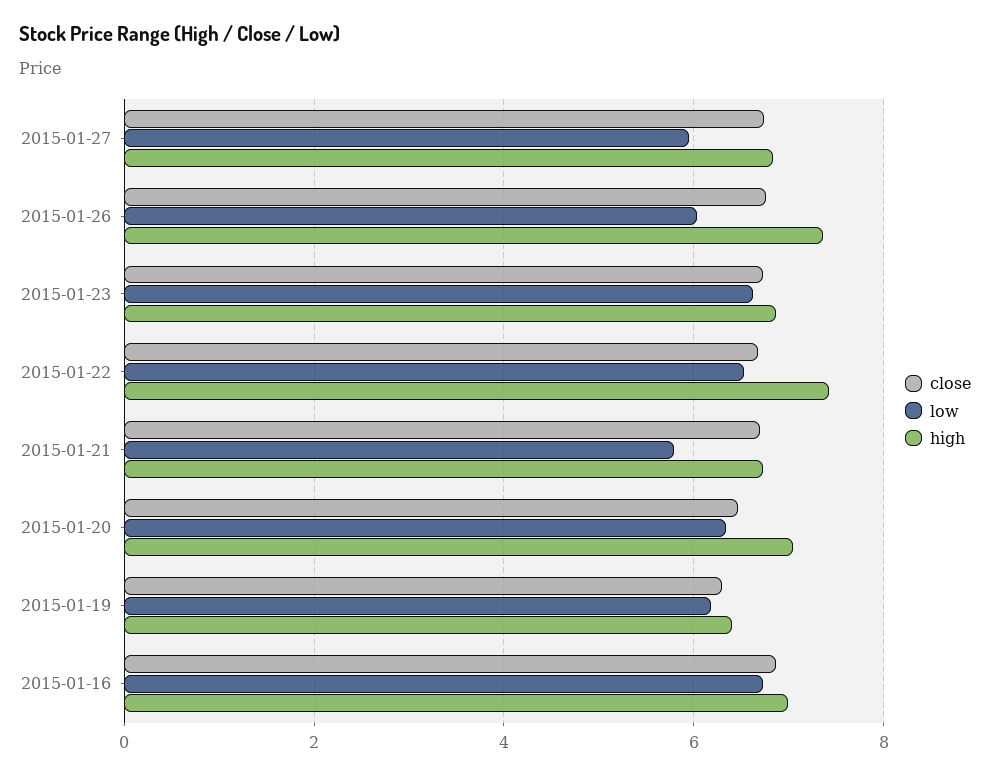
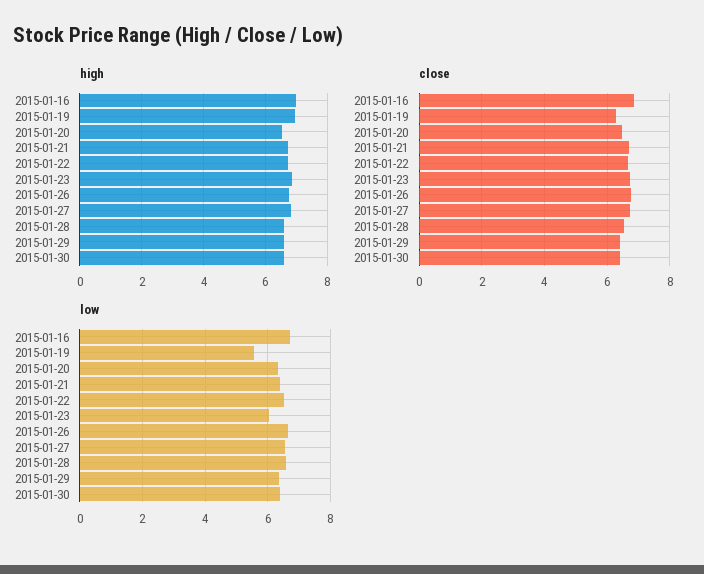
low, 2015-01-27: 6 -> 6.6
low, 2015-01-26: 6 -> 6.6
high, 2015-01-26: 7.4 -> 6.8
low, 2015-01-23: 6.6 -> 6
high, 2015-01-22: 7.4 -> 6.8
low, 2015-01-21: 5.8 -> 6.4
high, 2015-01-20: 7 -> 6.6
low, 2015-01-19: 6.2 -> 5.6
high, 2015-01-19: 6.4 -> 7
high, 2015-01-28: none -> 6.6
high, 2015-01-29: none -> 6.6
high, 2015-01-30: none -> 6.6
close, 2015-01-28: none -> 6.6
close, 2015-01-29: none -> 6.4
close, 2015-01-30: none -> 6.4
low, 2015-01-28: none -> 6.6
low, 2015-01-29: none -> 6.4
low, 2015-01-30: none -> 6.4

